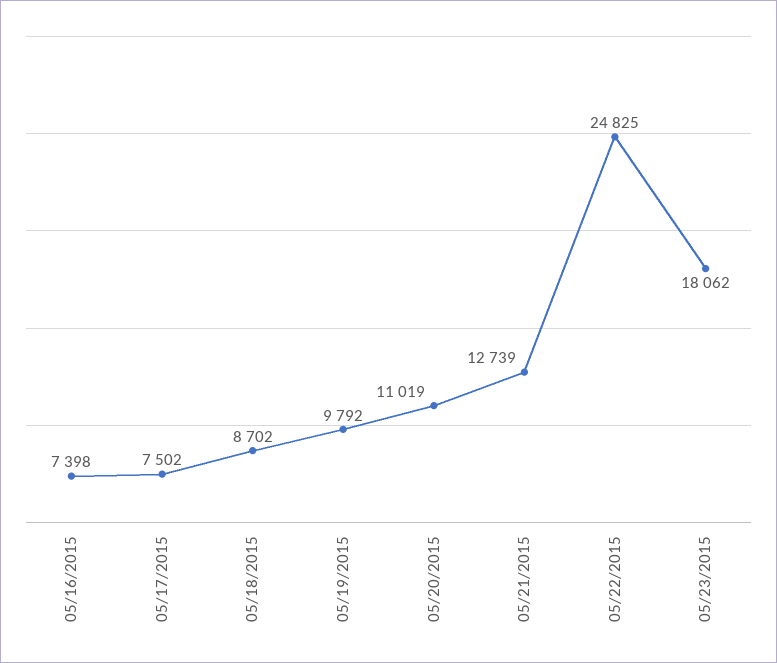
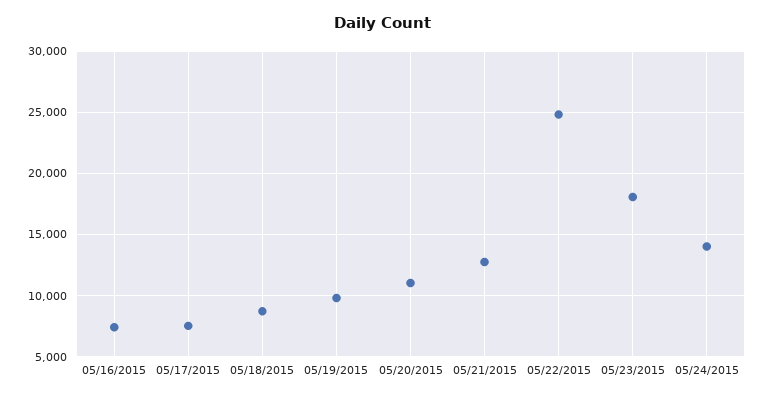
05/24/2015: none -> 14000

